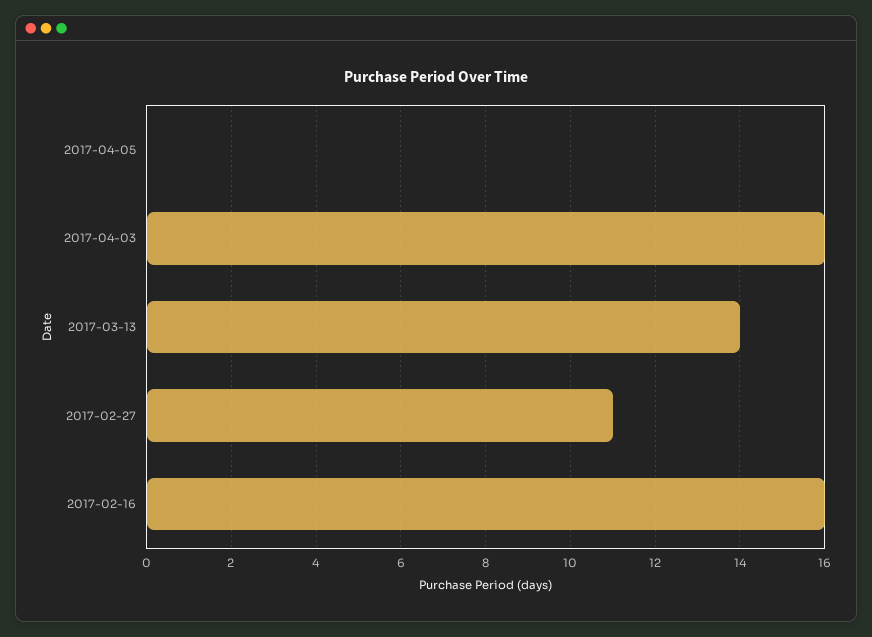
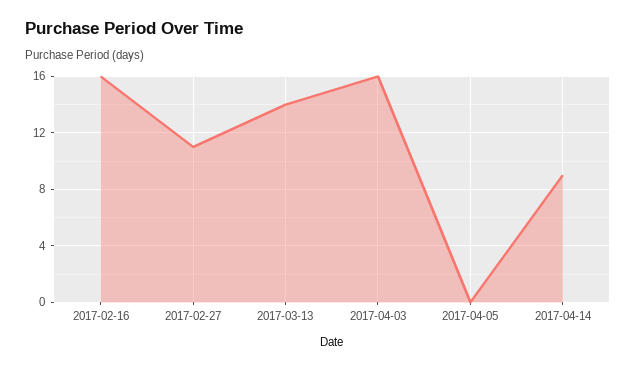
2017-04-14: none -> 9

